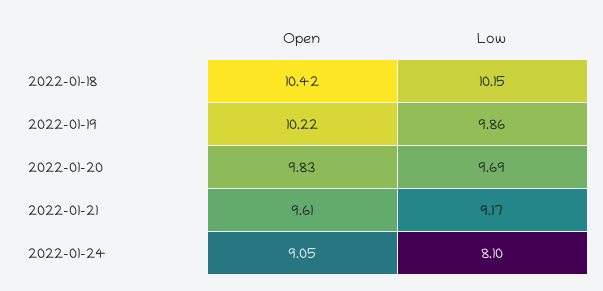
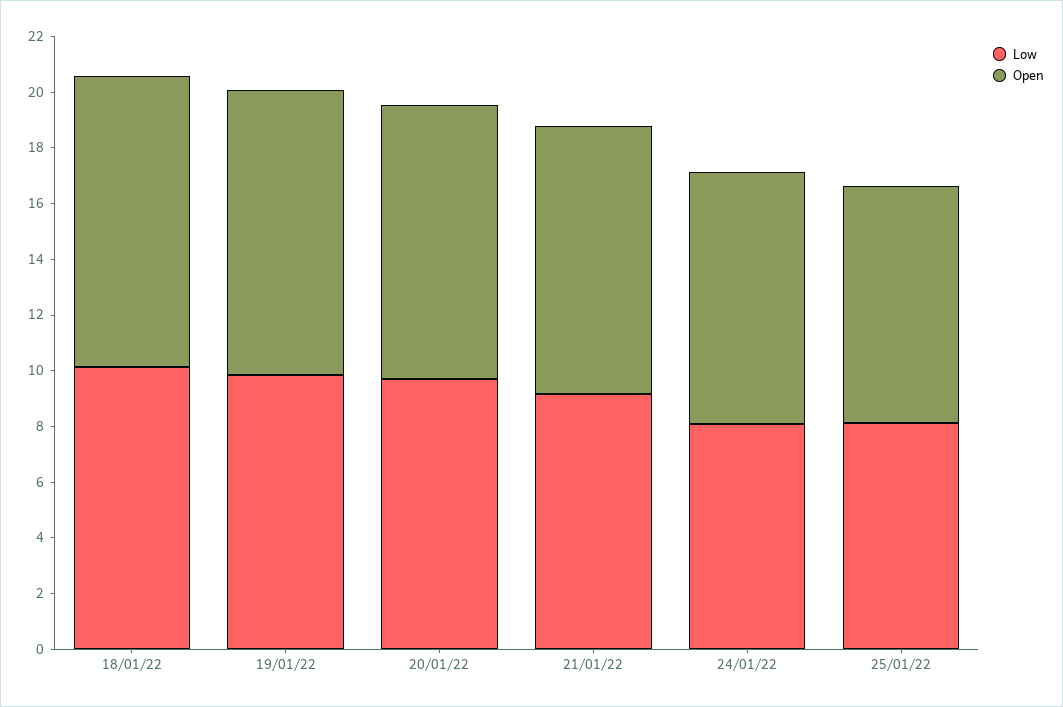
Low, 25/01/22: none -> 8
Open, 25/01/22: none -> 8.5

